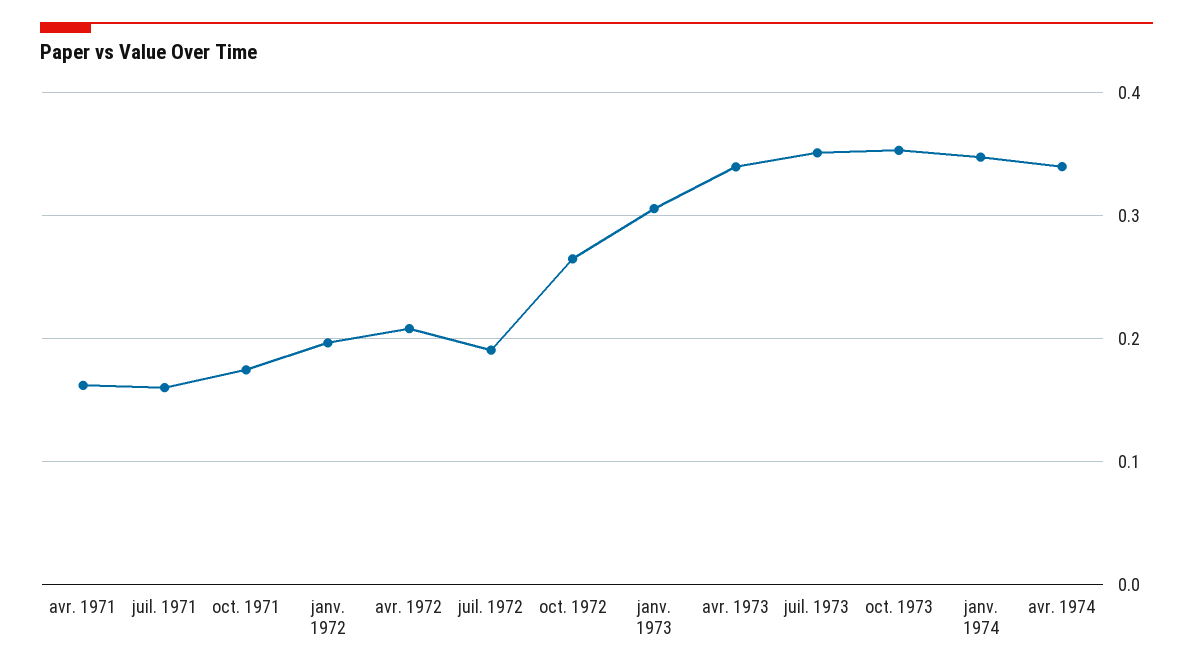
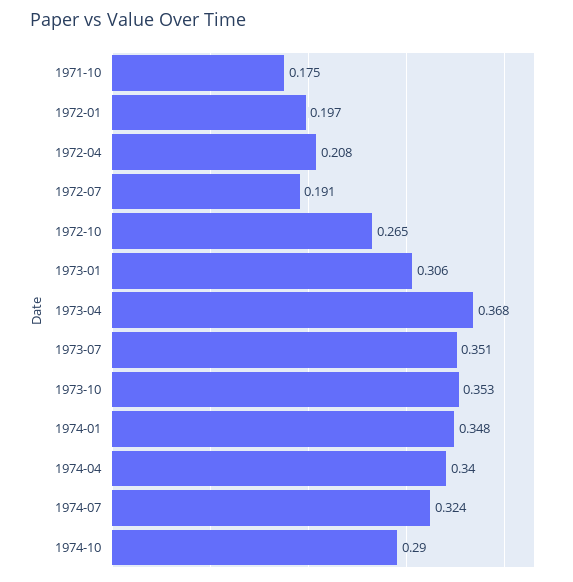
avr. 1971: 0.16 -> none
juil. 1971: 0.16 -> none
avr. 1973: 0.34 -> 0.368
1974-07: none -> 0.324
1974-10: none -> 0.29

